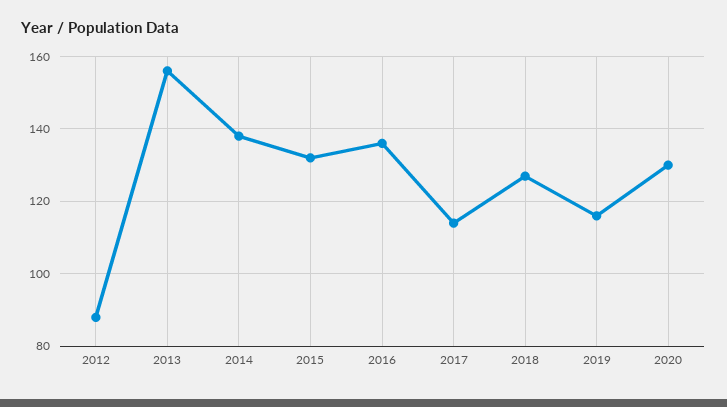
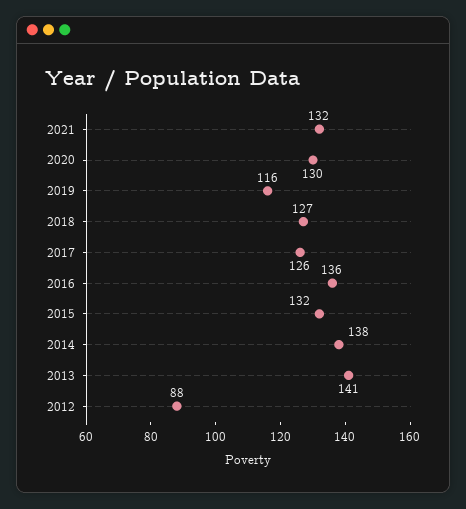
2013: 155 -> 141
2017: 115 -> 126
2021: none -> 132

